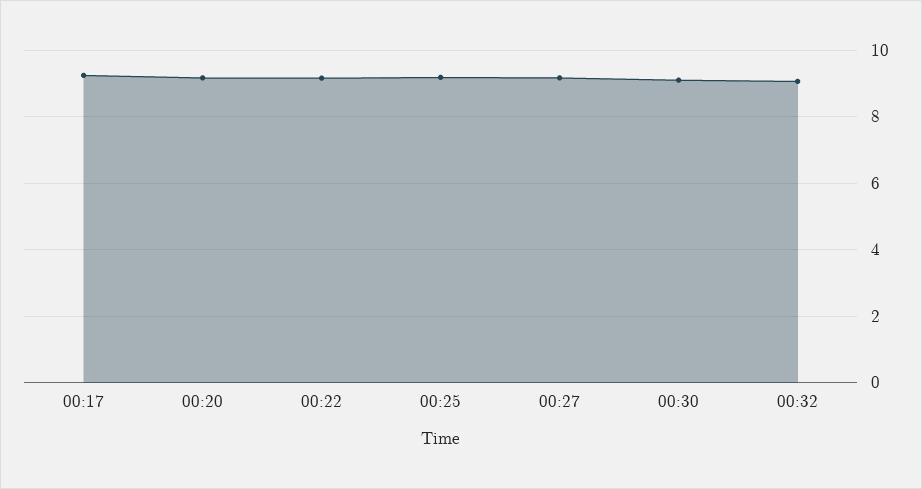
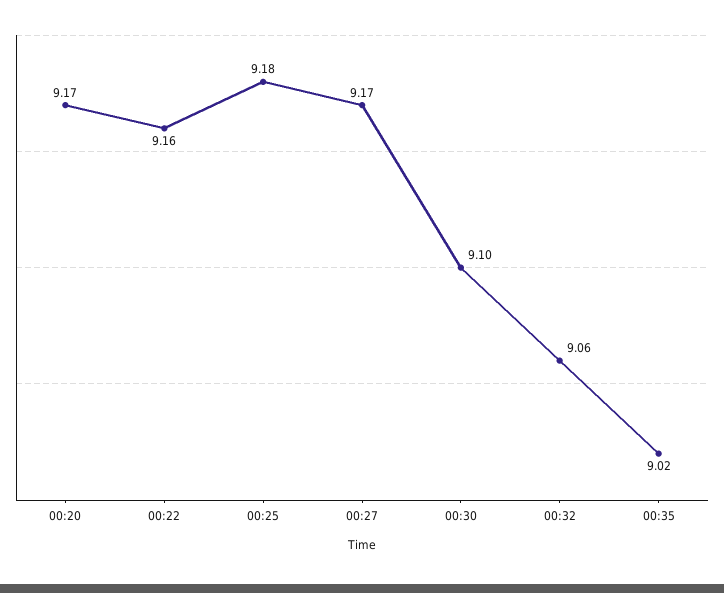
00:17: 9.2 -> none
00:35: none -> 9.02

